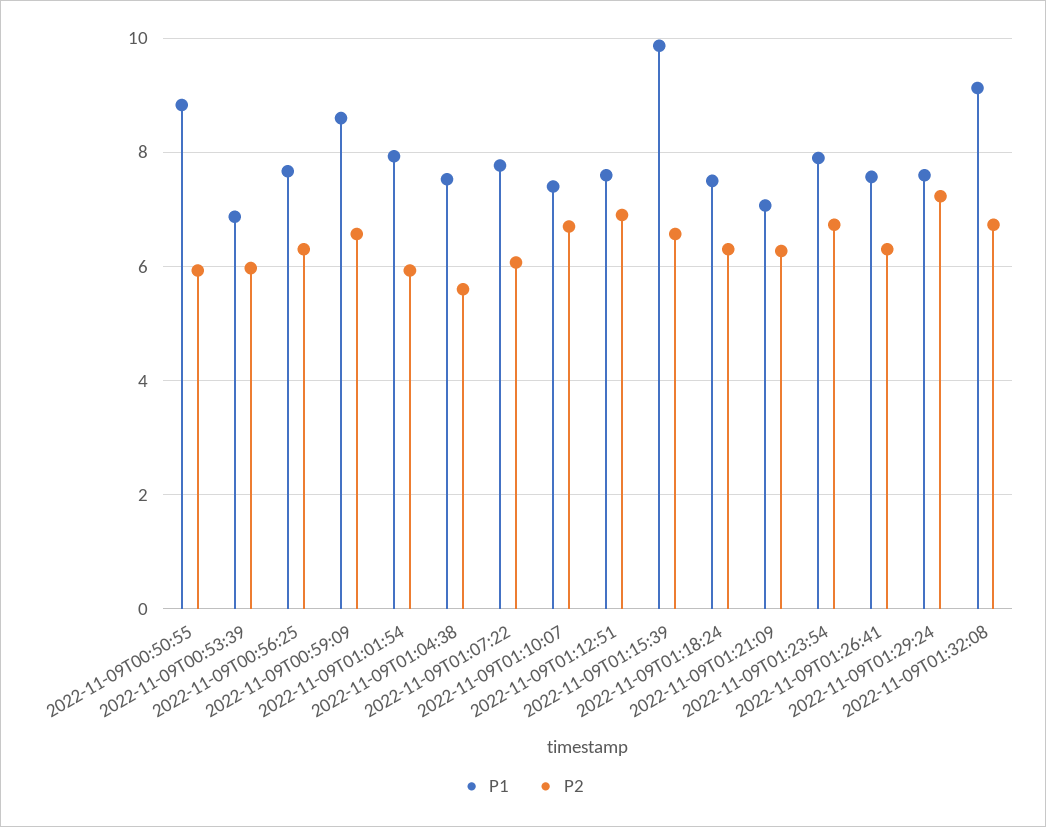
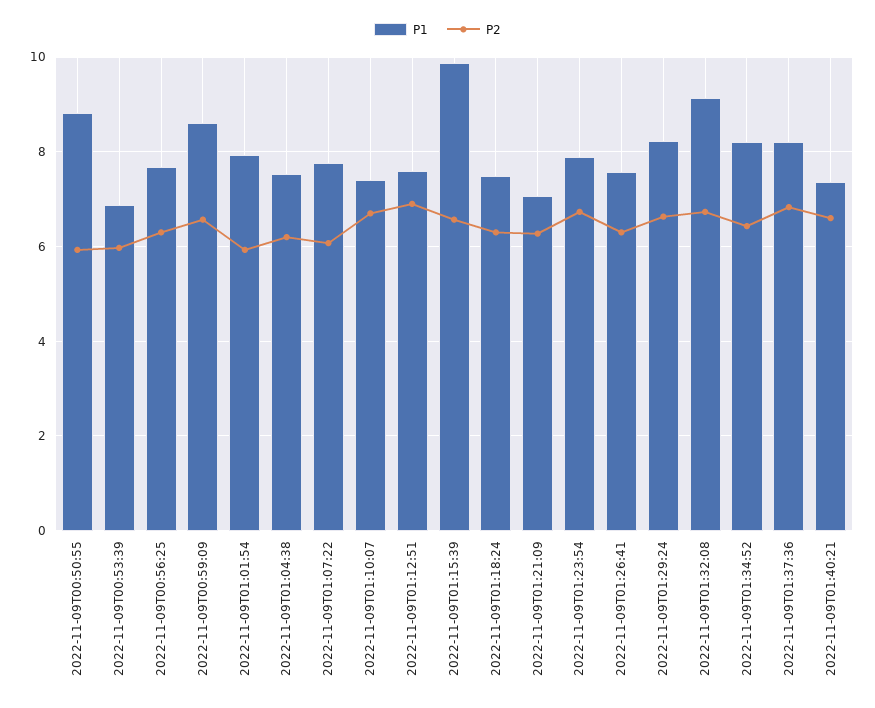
P2, 2022-11-09T01:04:38: 5.6 -> 6.2
P1, 2022-11-09T01:29:24: 7.6 -> 8.2
P2, 2022-11-09T01:29:24: 7.2 -> 6.6
P1, 2022-11-09T01:34:52: none -> 8.2
P2, 2022-11-09T01:34:52: none -> 6.4
P1, 2022-11-09T01:37:36: none -> 8.2
P2, 2022-11-09T01:37:36: none -> 6.8
P1, 2022-11-09T01:40:21: none -> 7.4
P2, 2022-11-09T01:40:21: none -> 6.6

